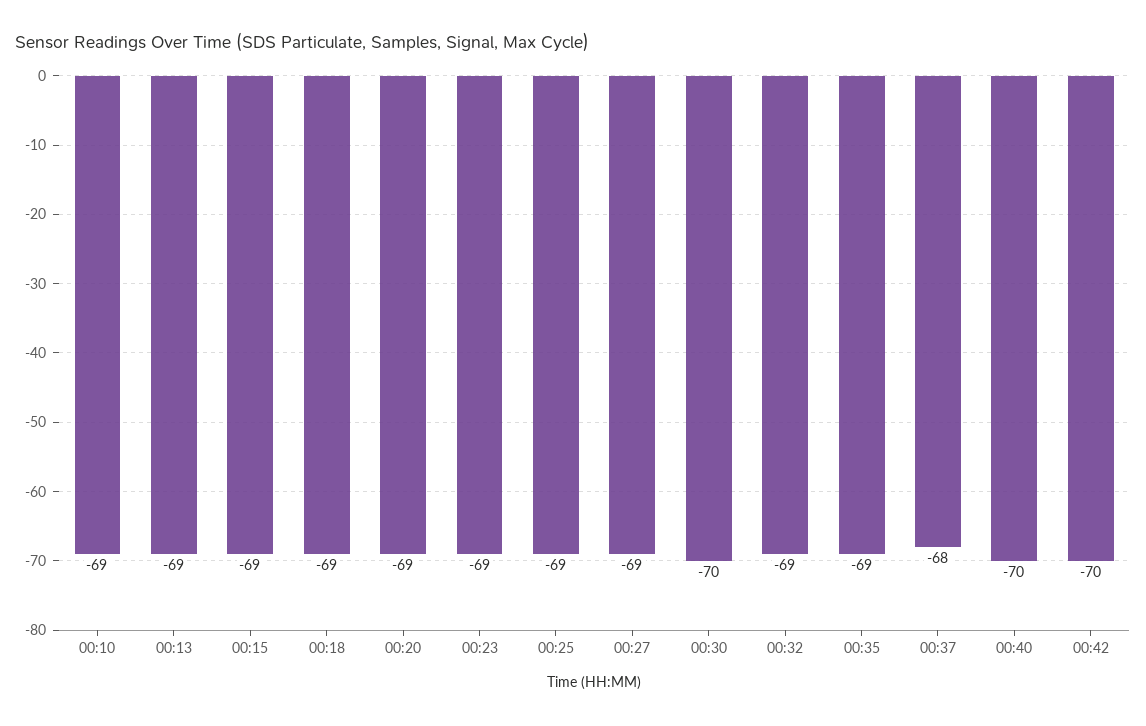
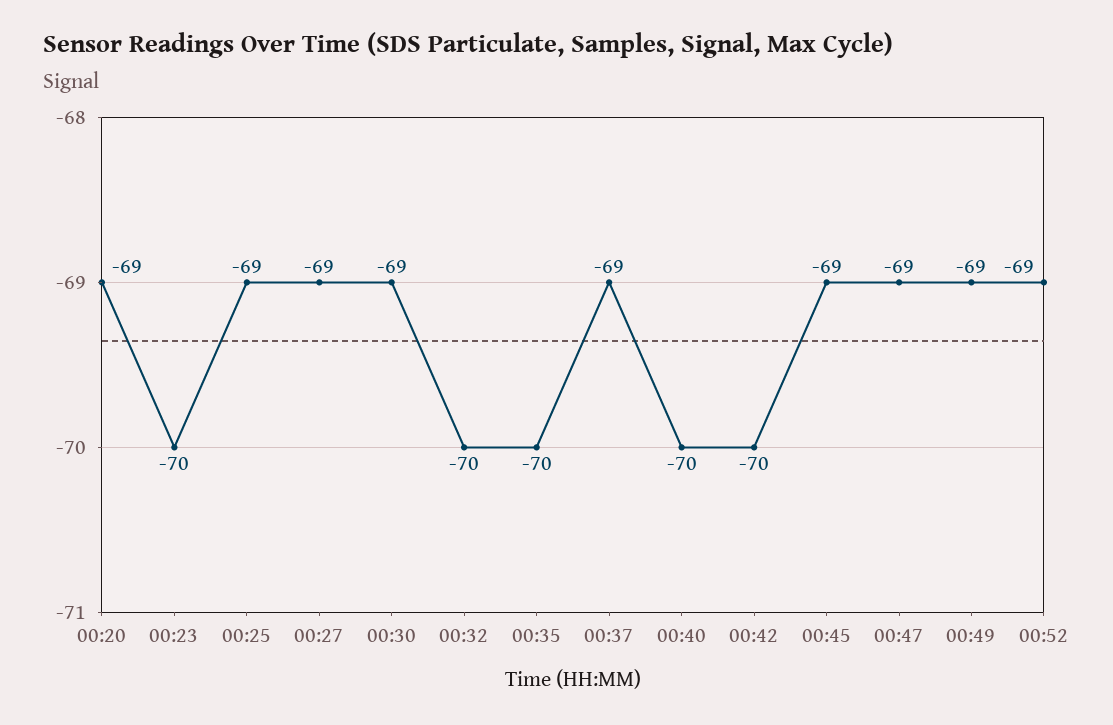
00:10: -69 -> none
00:13: -69 -> none
00:15: -69 -> none
00:18: -69 -> none
00:23: -69 -> -70
00:30: -70 -> -69
00:32: -69 -> -70
00:35: -69 -> -70
00:37: -68 -> -69
00:45: none -> -69
00:47: none -> -69
00:49: none -> -69
00:52: none -> -69

